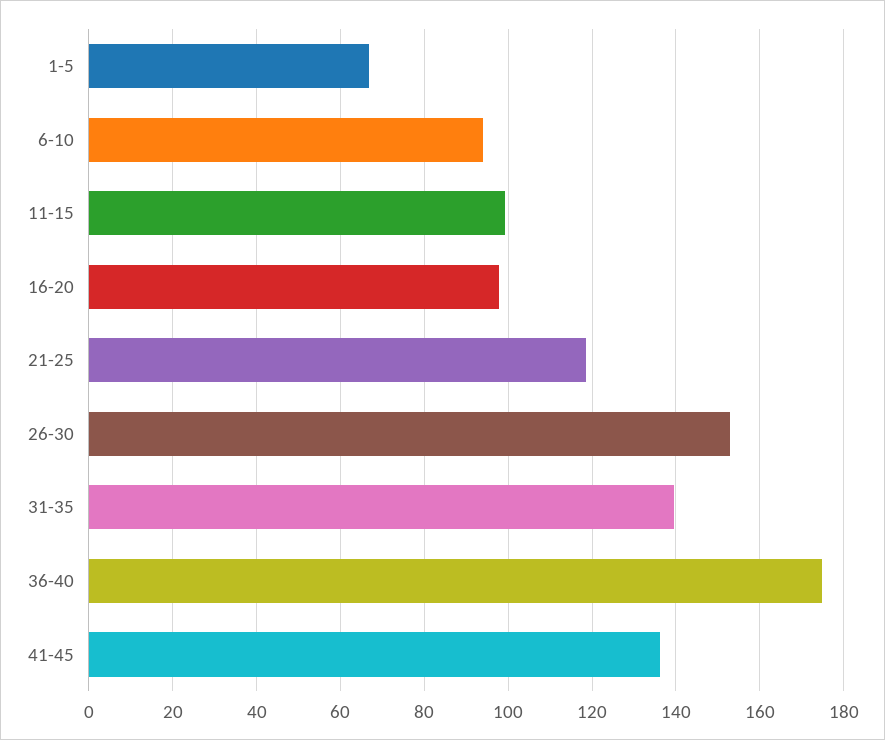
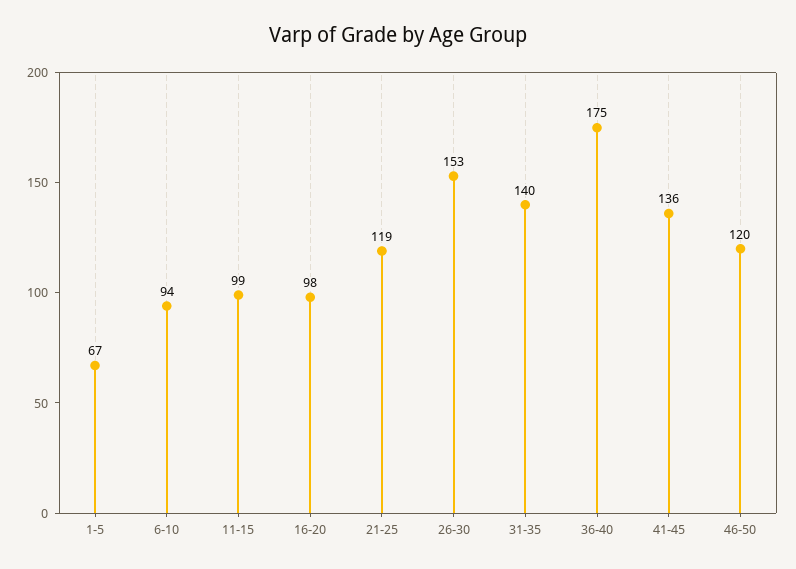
46-50: none -> 120

